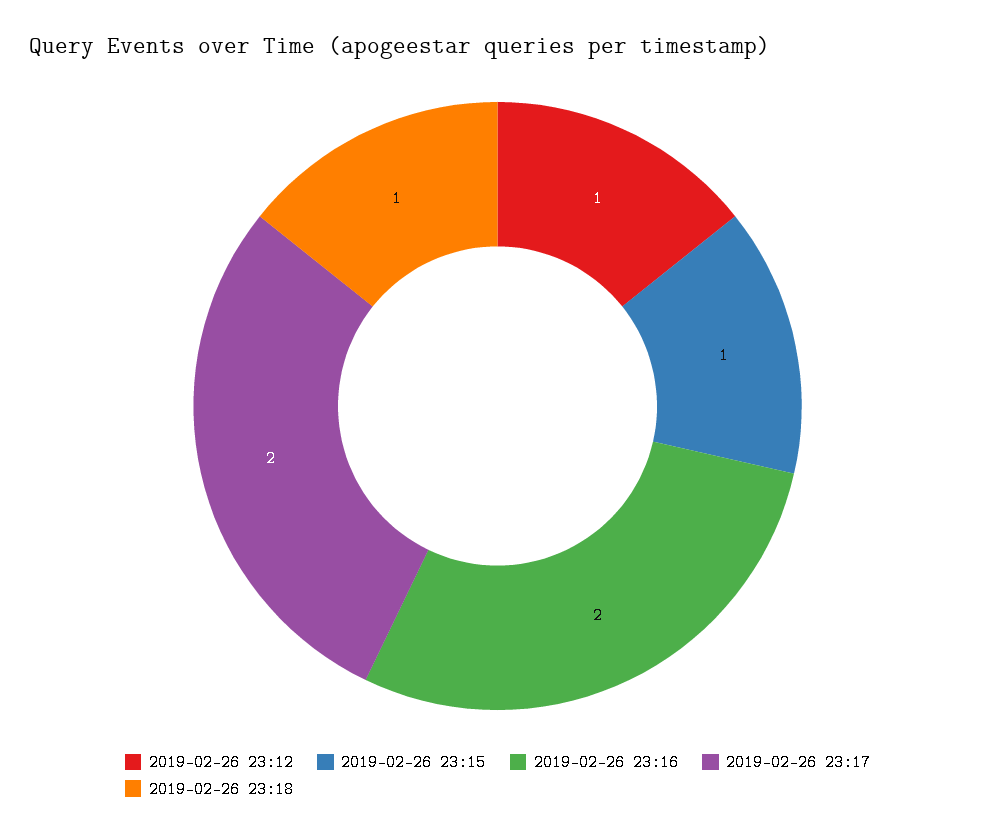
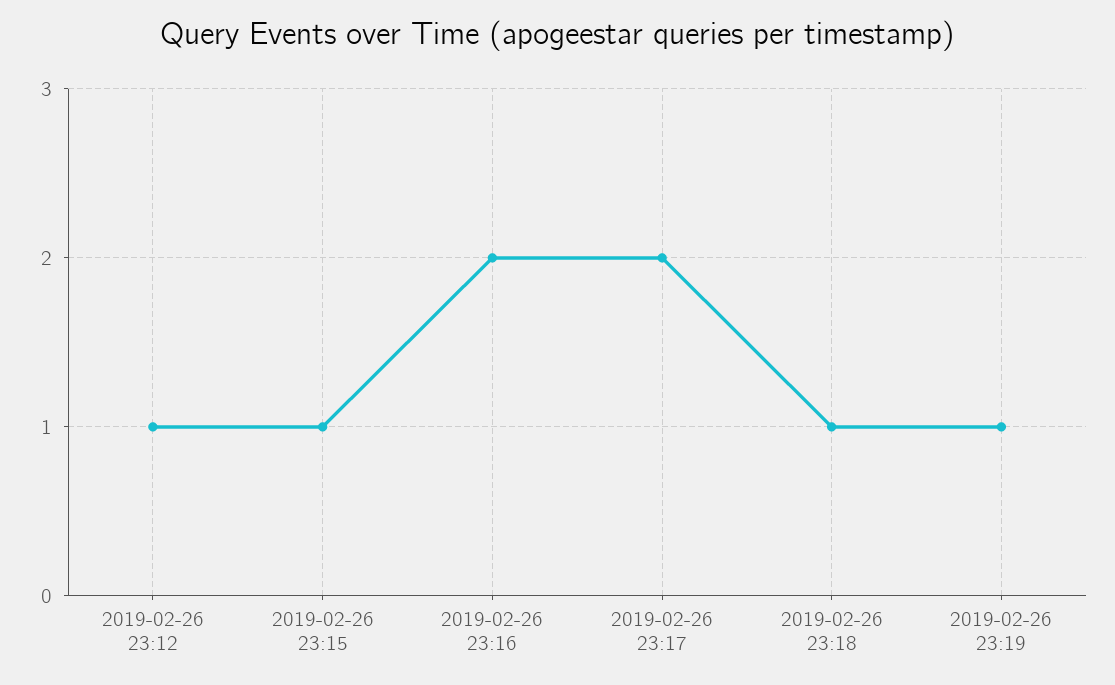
2019-02-26 23:19: none -> 1

